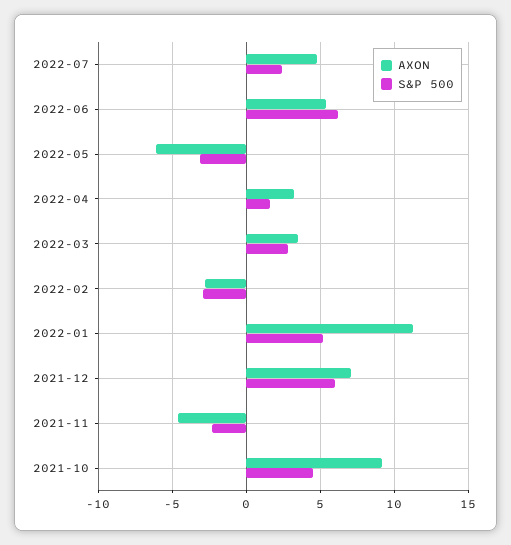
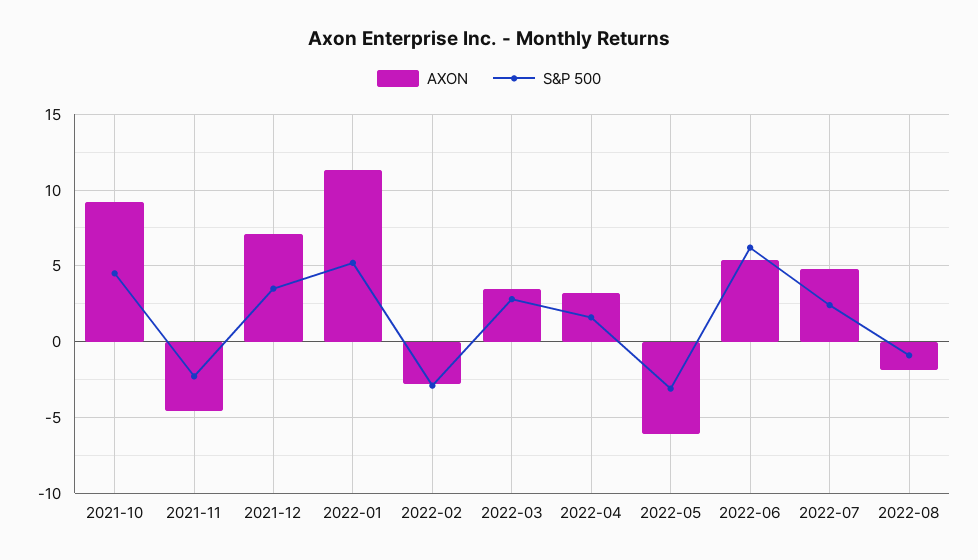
S&P 500, 2021-12: 6 -> 3.5
AXON, 2022-08: none -> -2
S&P 500, 2022-08: none -> -1

